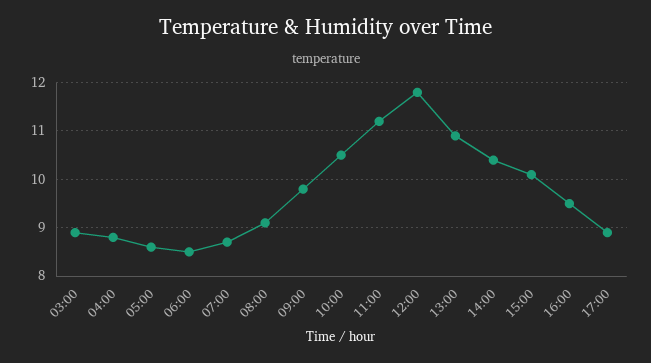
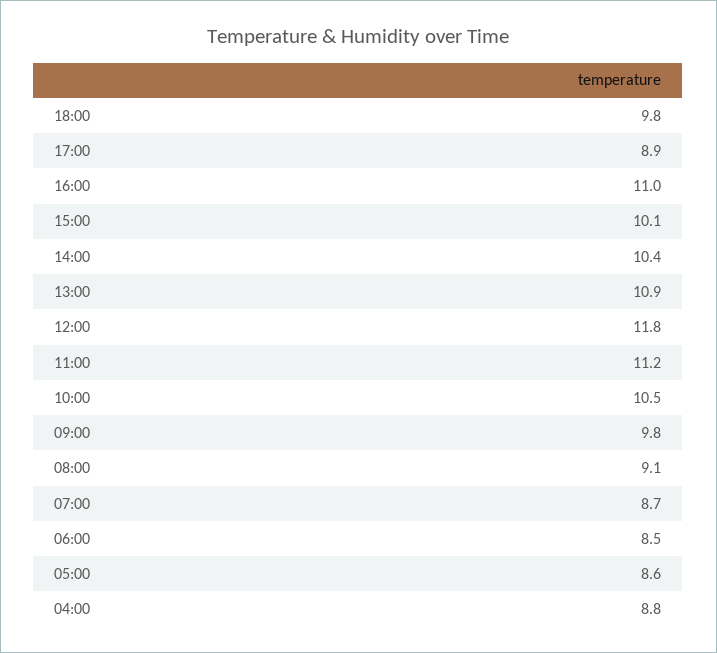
03:00: 9 -> none
16:00: 9.5 -> 11
18:00: none -> 9.8

